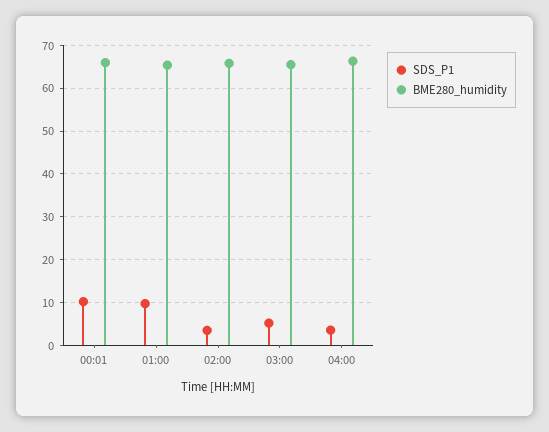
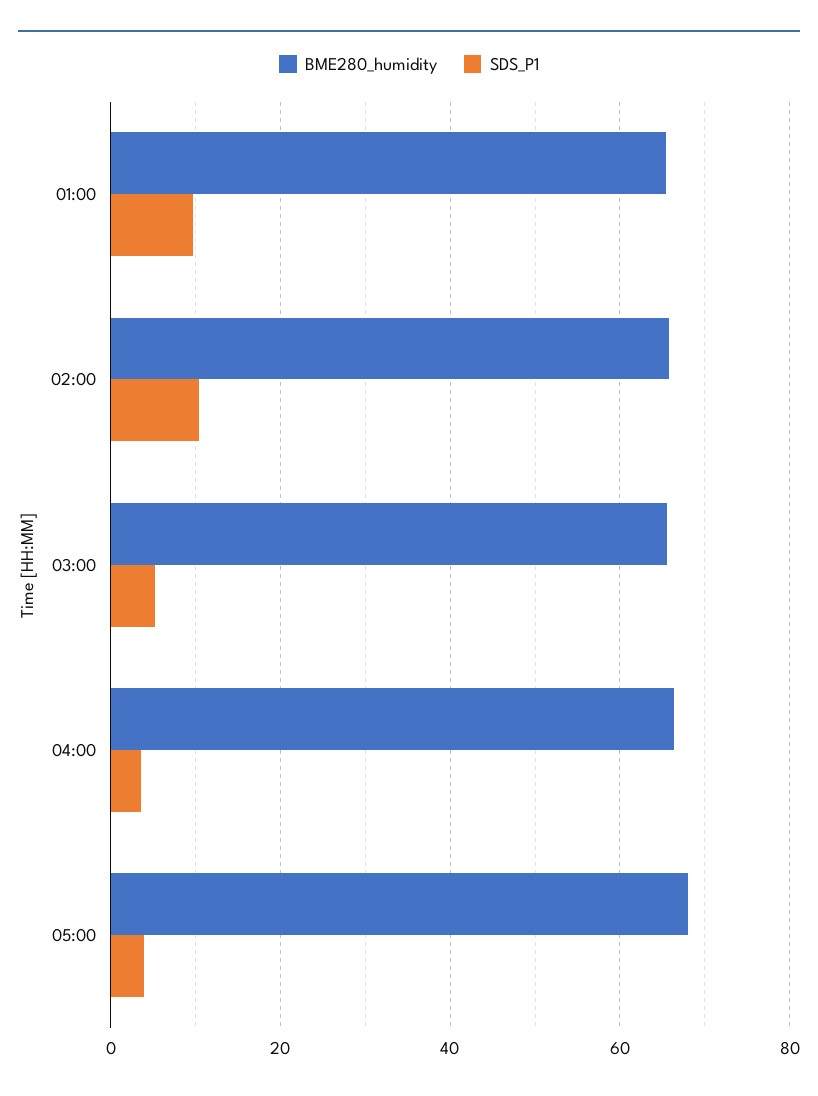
SDS_P1, 00:01: 10 -> none
BME280_humidity, 00:01: 66 -> none
SDS_P1, 02:00: 4 -> 10
BME280_humidity, 05:00: none -> 68
SDS_P1, 05:00: none -> 4

